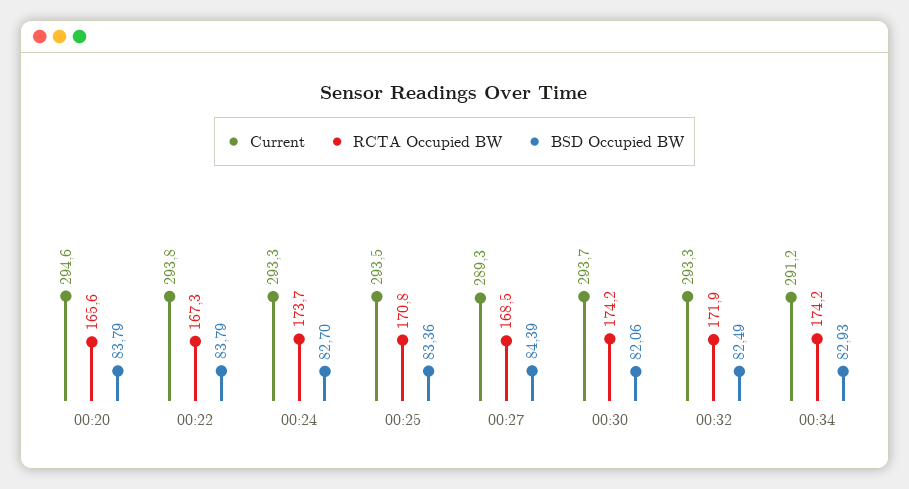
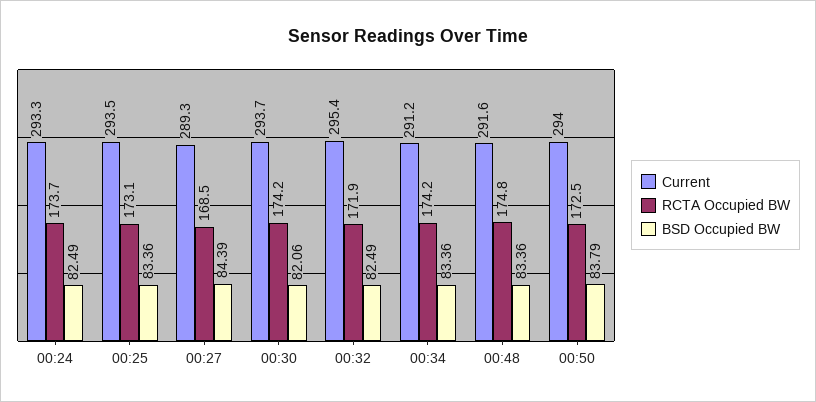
Current, 00:20: 294.6 -> none
RCTA Occupied BW, 00:20: 165.6 -> none
BSD Occupied BW, 00:20: 83.79 -> none
Current, 00:22: 293.8 -> none
RCTA Occupied BW, 00:22: 167.3 -> none
BSD Occupied BW, 00:22: 83.79 -> none
BSD Occupied BW, 00:24: 82.7 -> 82.49
RCTA Occupied BW, 00:25: 170.8 -> 173.1
Current, 00:32: 293.3 -> 295.4
BSD Occupied BW, 00:34: 82.93 -> 83.36
Current, 00:48: none -> 291.6
RCTA Occupied BW, 00:48: none -> 174.8
BSD Occupied BW, 00:48: none -> 83.36
Current, 00:50: none -> 294
RCTA Occupied BW, 00:50: none -> 172.5
BSD Occupied BW, 00:50: none -> 83.79

